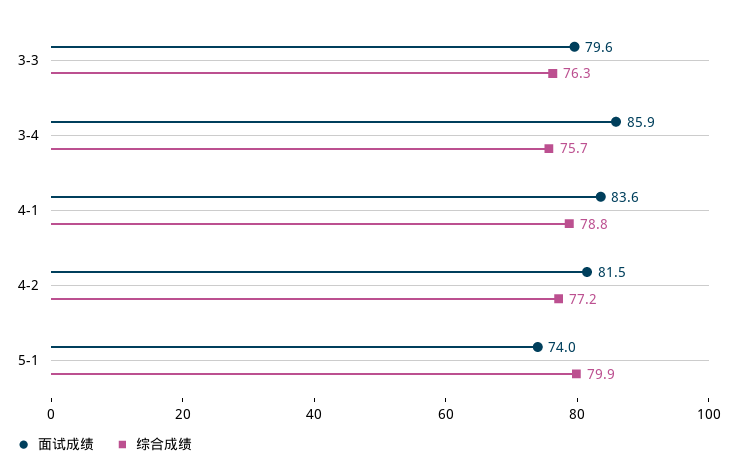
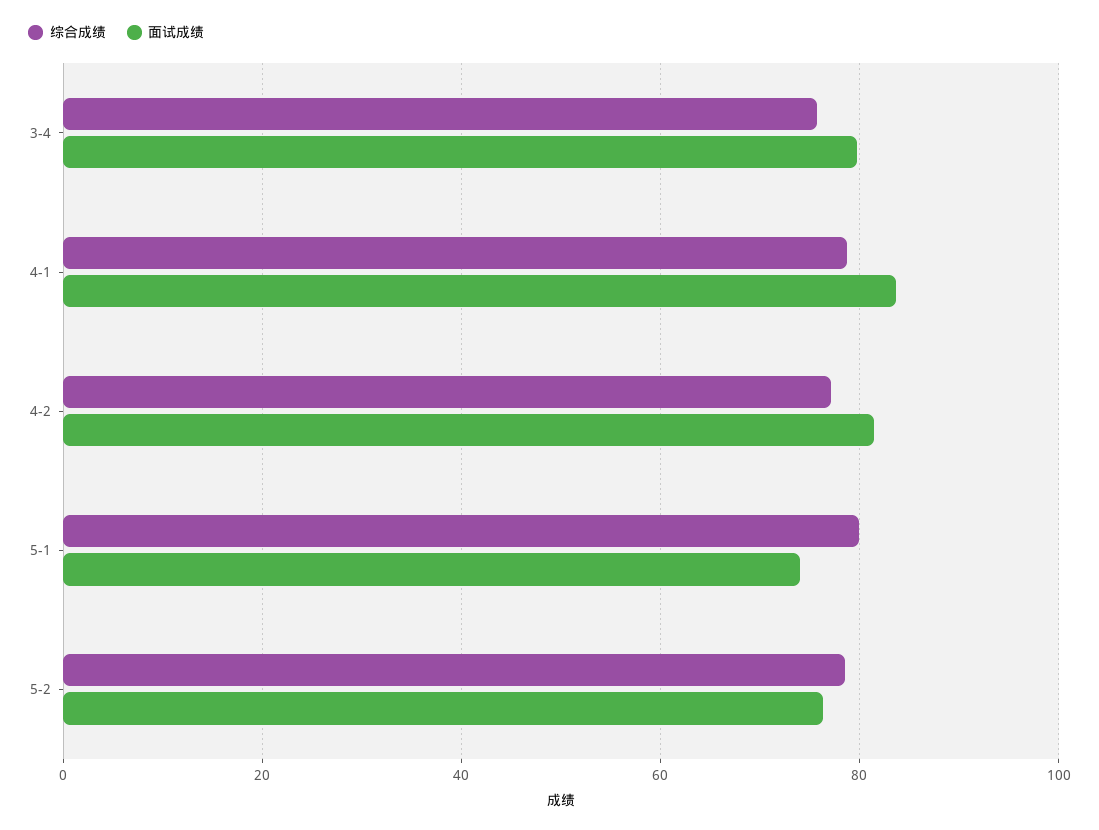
面试成绩, 3-3: 79.6 -> none
综合成绩, 3-3: 76.3 -> none
面试成绩, 3-4: 85.9 -> 80
综合成绩, 5-2: none -> 78
面试成绩, 5-2: none -> 76

